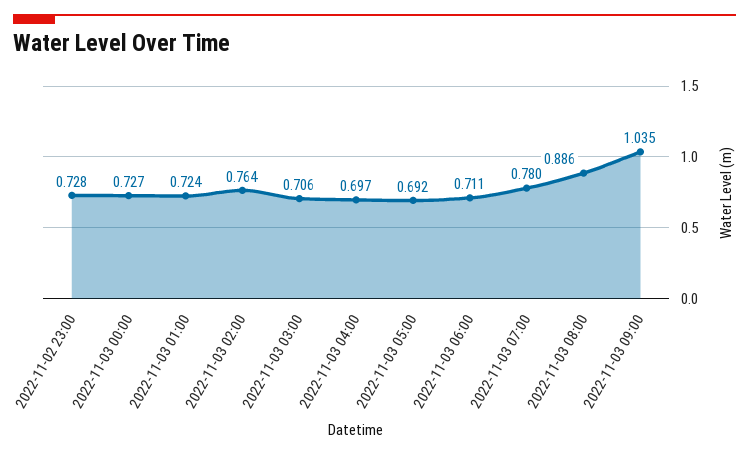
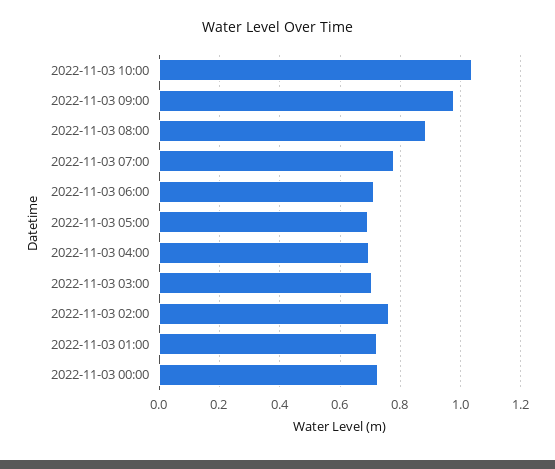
2022-11-02 23:00: 0.728 -> none
2022-11-03 09:00: 1.035 -> 0.98
2022-11-03 10:00: none -> 1.04

